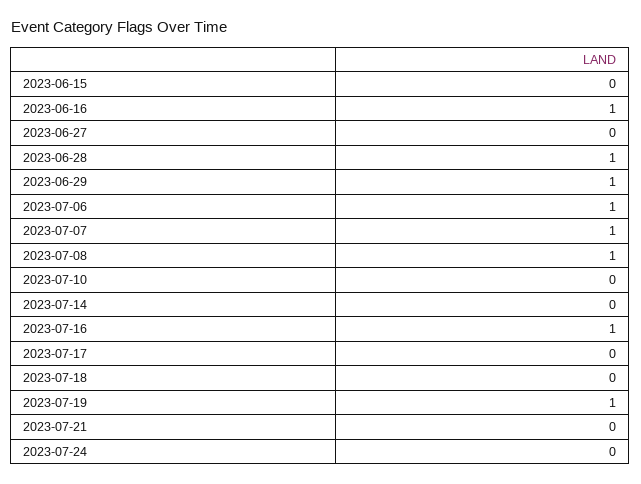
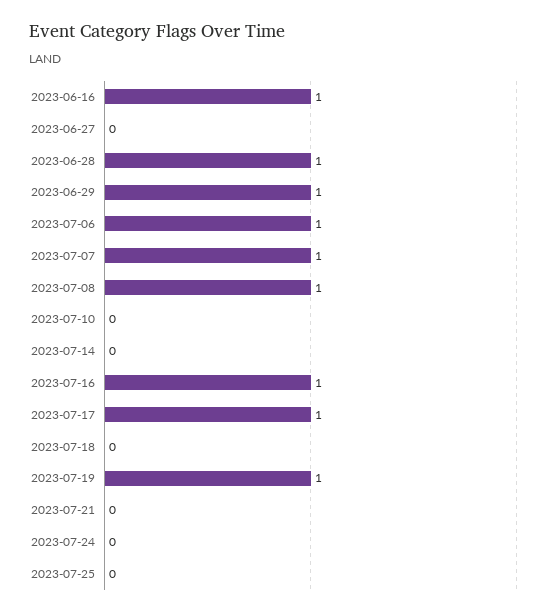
2023-06-15: 0 -> none
2023-07-17: 0 -> 1
2023-07-25: none -> 0

